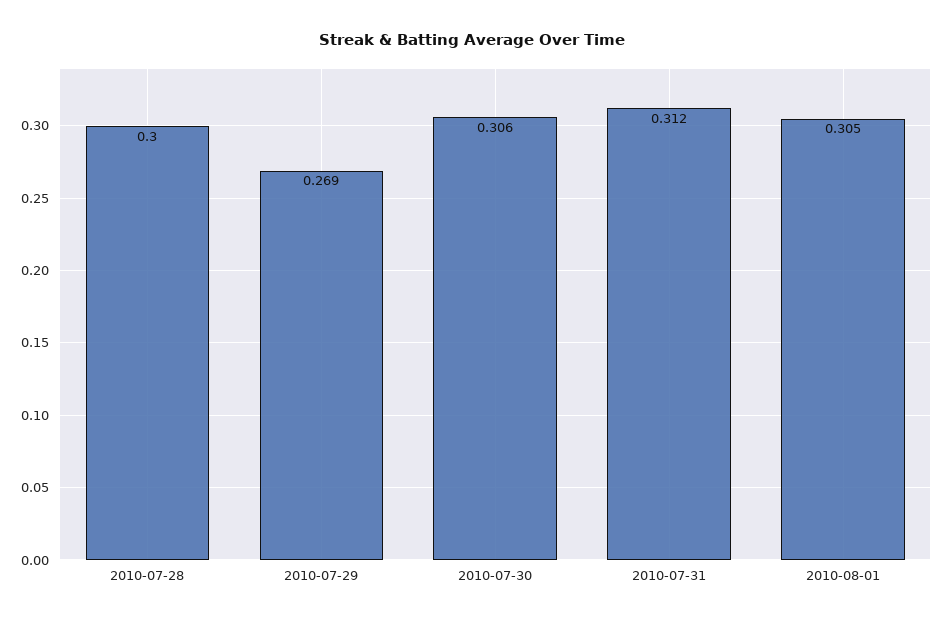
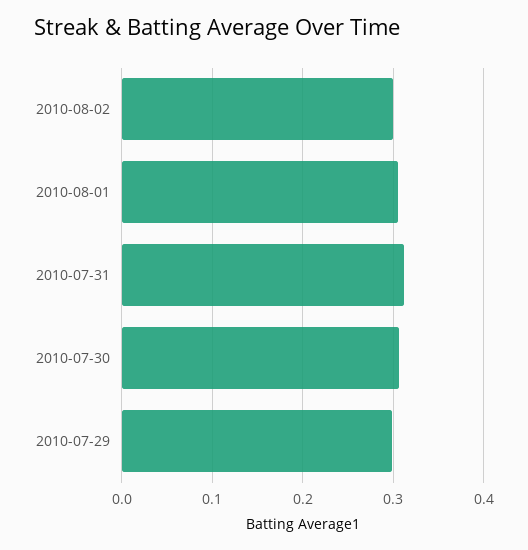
2010-07-28: 0.3 -> none
2010-07-29: 0.269 -> 0.3
2010-08-02: none -> 0.3

